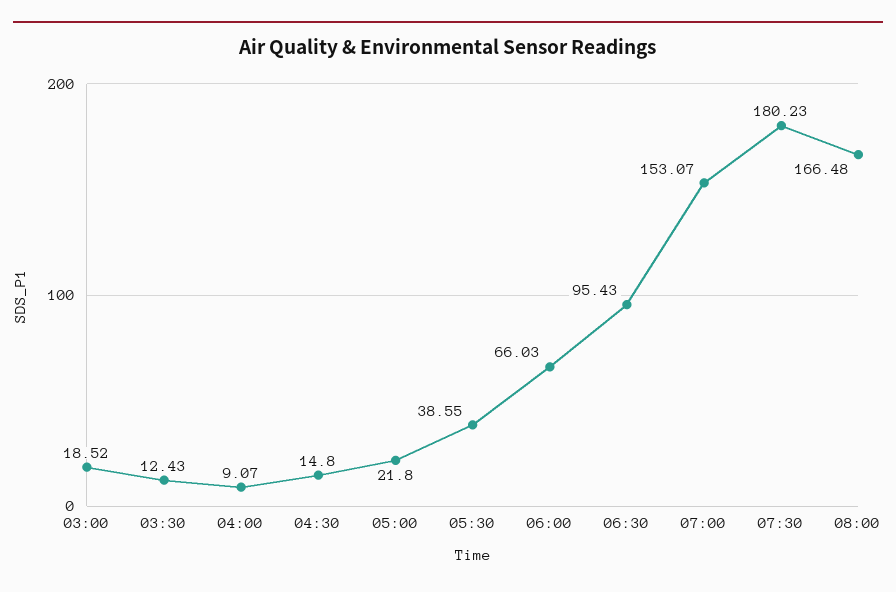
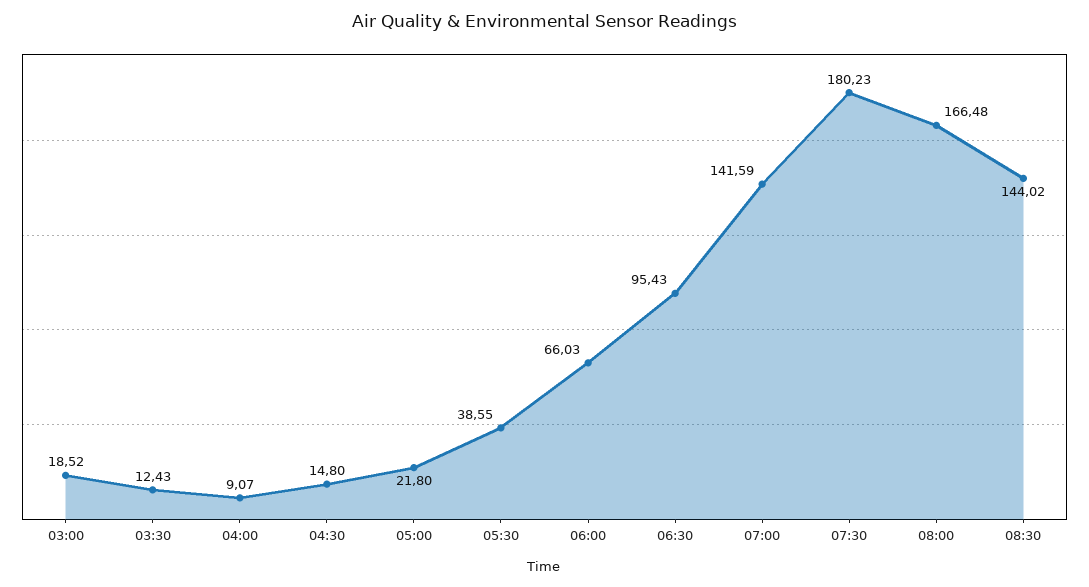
07:00: 153.07 -> 141.59
08:30: none -> 144.02

